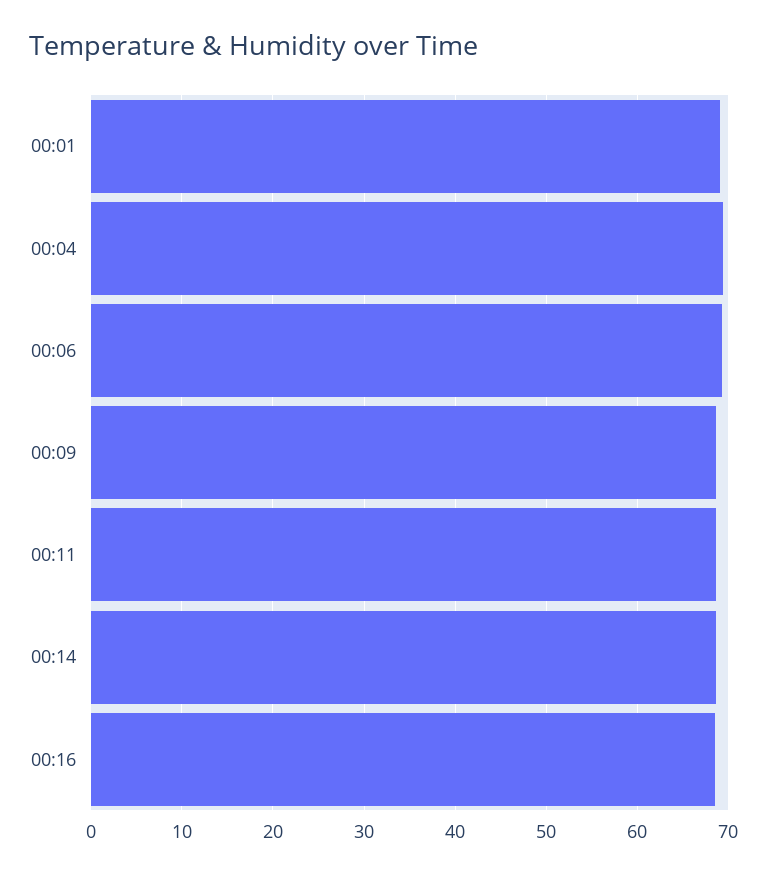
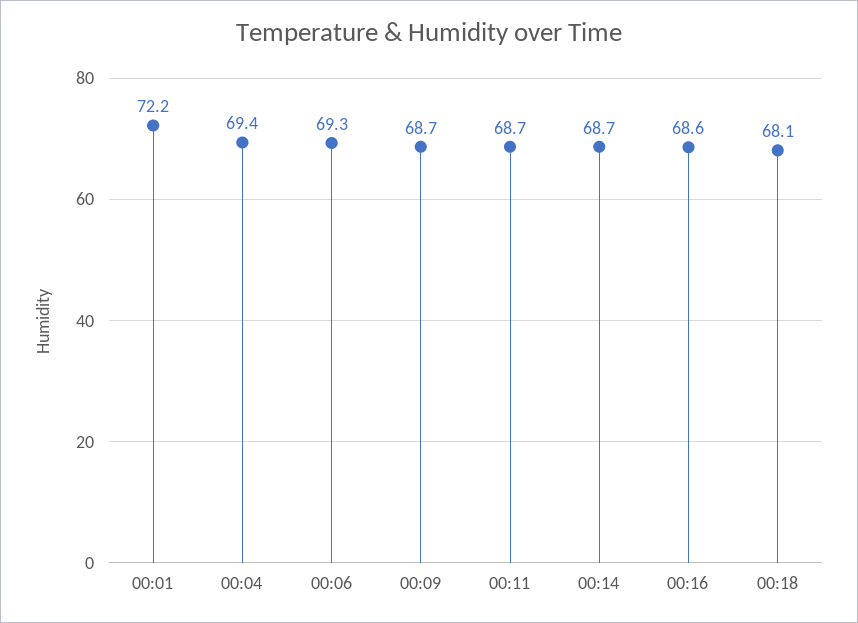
00:01: 69 -> 72.2
00:18: none -> 68.1

